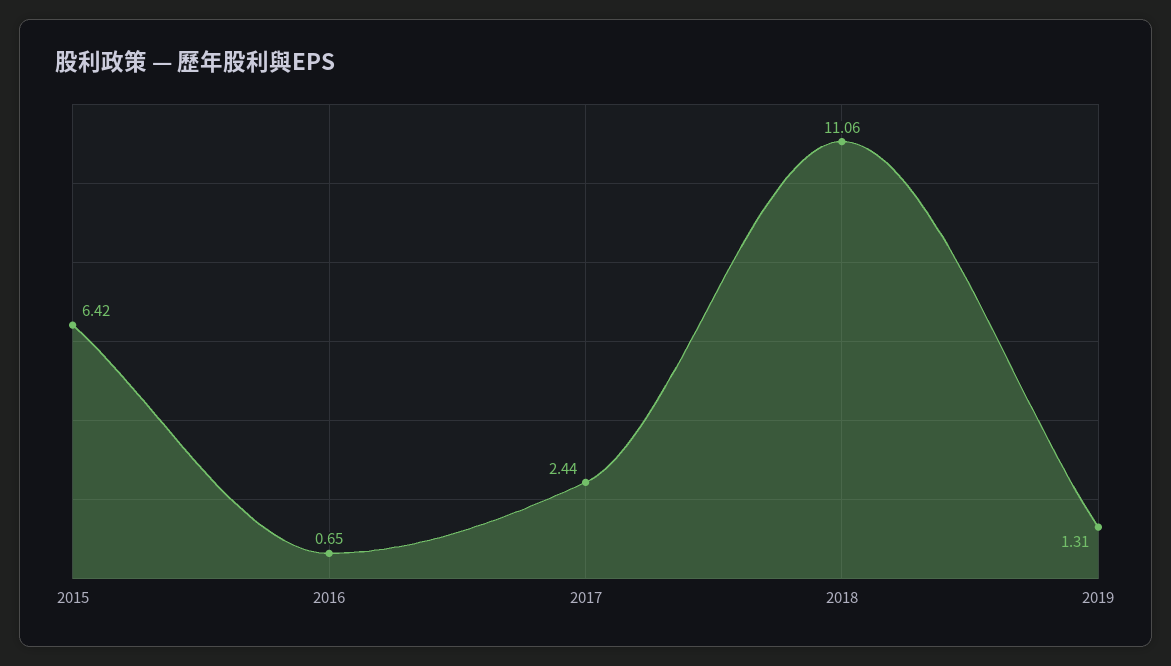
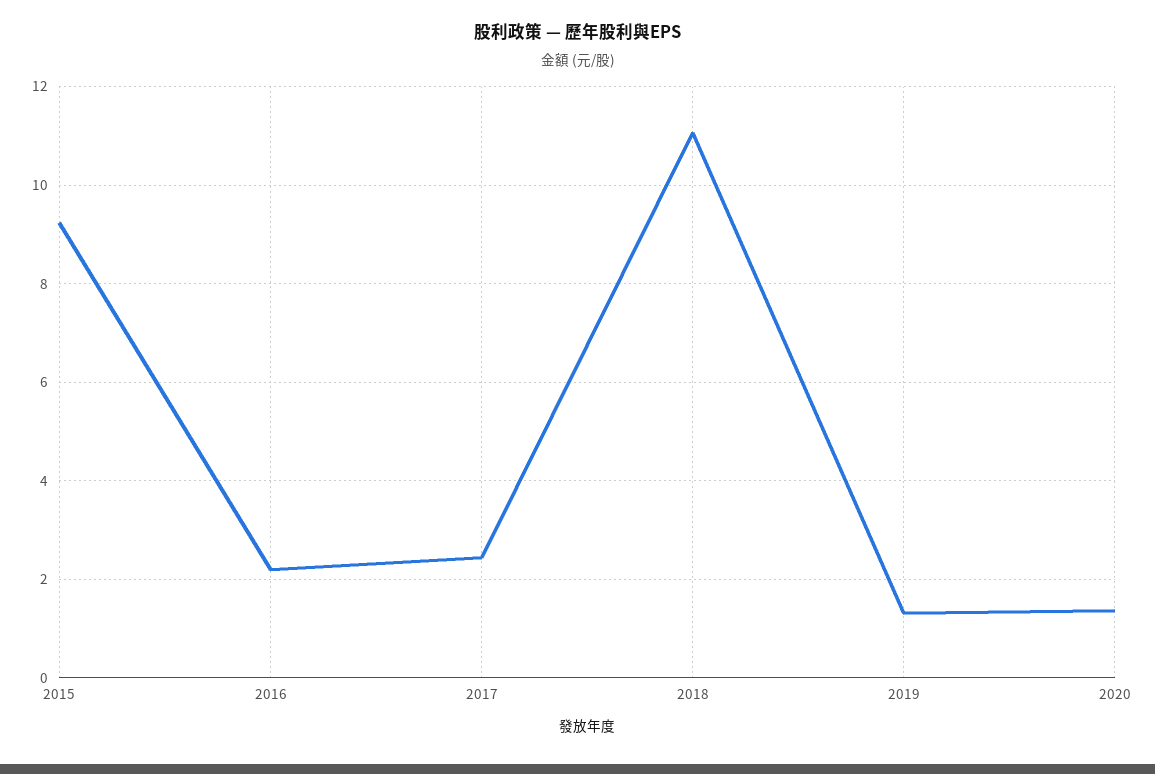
2015: 6.42 -> 9.2
2016: 0.65 -> 2.2
2020: none -> 1.4

